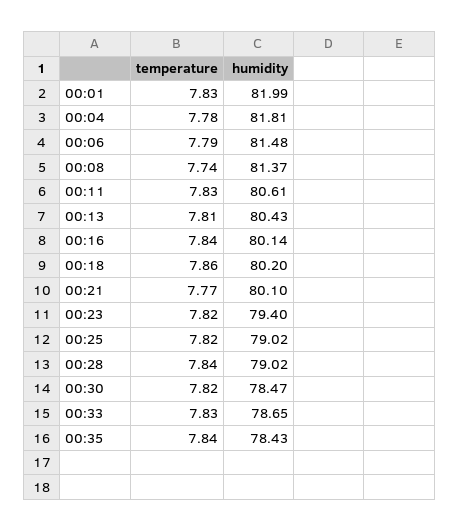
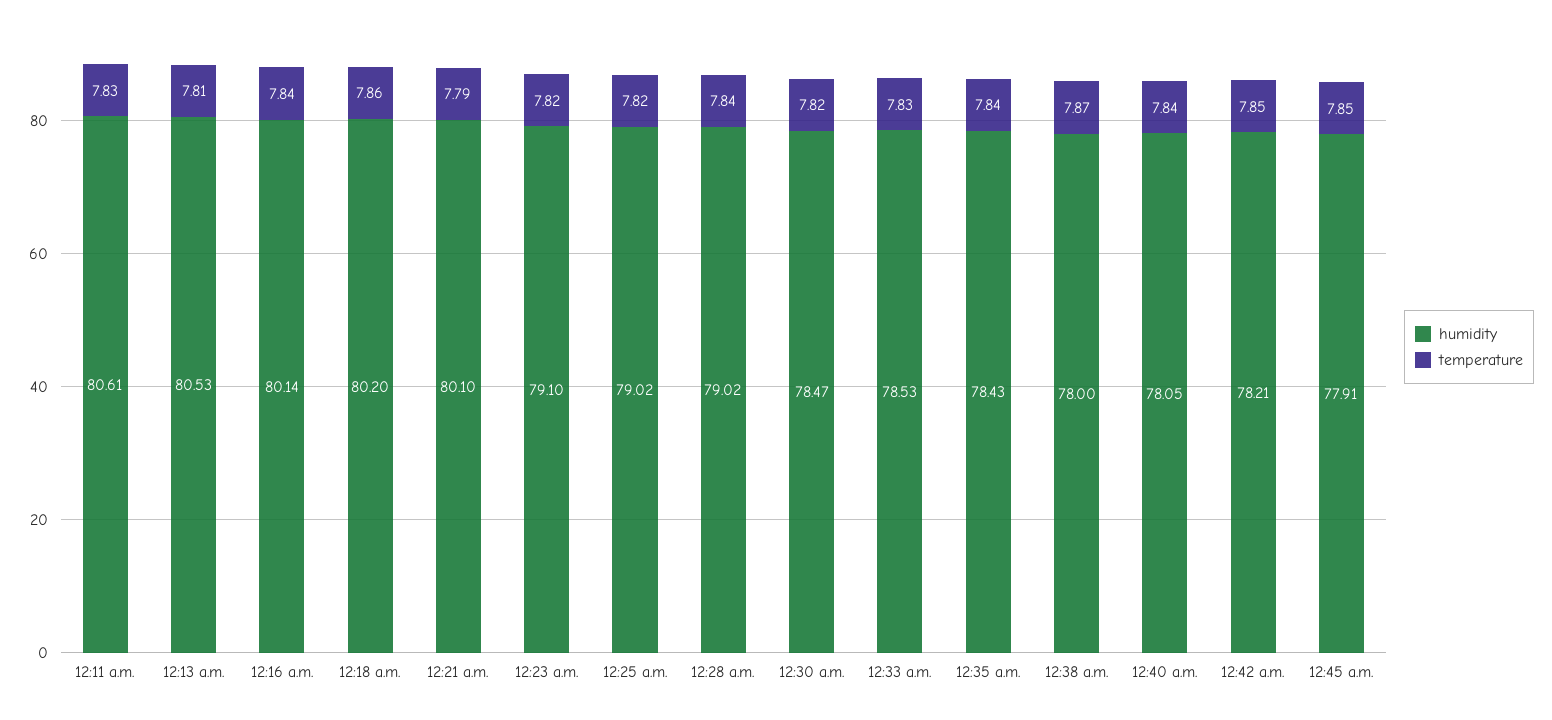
temperature, 00:01: 7.83 -> none
humidity, 00:01: 81.99 -> none
temperature, 00:04: 7.78 -> none
humidity, 00:04: 81.81 -> none
temperature, 00:06: 7.79 -> none
humidity, 00:06: 81.48 -> none
temperature, 00:08: 7.74 -> none
humidity, 00:08: 81.37 -> none
humidity, 00:13: 80.43 -> 80.53
temperature, 00:21: 7.77 -> 7.79
humidity, 00:23: 79.4 -> 79.1
humidity, 00:33: 78.65 -> 78.53
humidity, 12:38 a.m.: none -> 78
temperature, 12:38 a.m.: none -> 7.87
humidity, 12:40 a.m.: none -> 78.05
temperature, 12:40 a.m.: none -> 7.84
humidity, 12:42 a.m.: none -> 78.21
temperature, 12:42 a.m.: none -> 7.85
humidity, 12:45 a.m.: none -> 77.91
temperature, 12:45 a.m.: none -> 7.85

